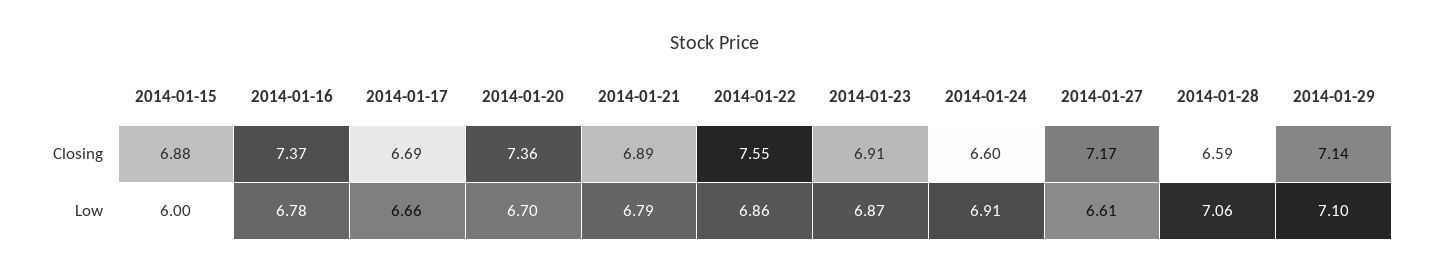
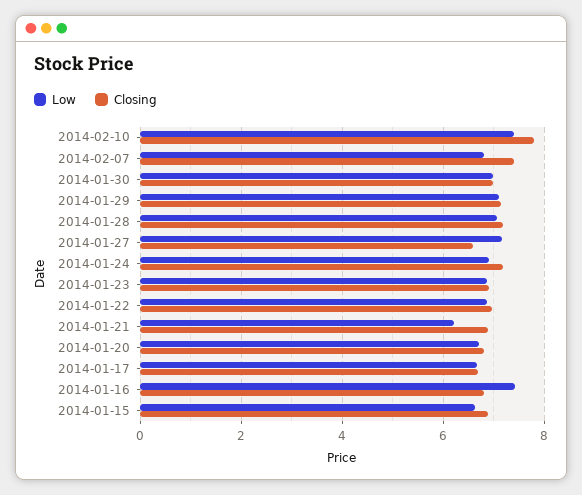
Closing, 2014-01-16: 7.37 -> 6.8
Closing, 2014-01-20: 7.36 -> 6.8
Closing, 2014-01-22: 7.55 -> 7
Closing, 2014-01-24: 6.6 -> 7.2
Closing, 2014-01-27: 7.17 -> 6.6
Closing, 2014-01-28: 6.59 -> 7.2
Low, 2014-01-15: 6 -> 6.6
Low, 2014-01-16: 6.78 -> 7.4
Low, 2014-01-21: 6.79 -> 6.2
Low, 2014-01-27: 6.61 -> 7.2
Low, 2014-02-10: none -> 7.4
Closing, 2014-02-10: none -> 7.8
Low, 2014-02-07: none -> 6.8
Closing, 2014-02-07: none -> 7.4
Low, 2014-01-30: none -> 7
Closing, 2014-01-30: none -> 7

